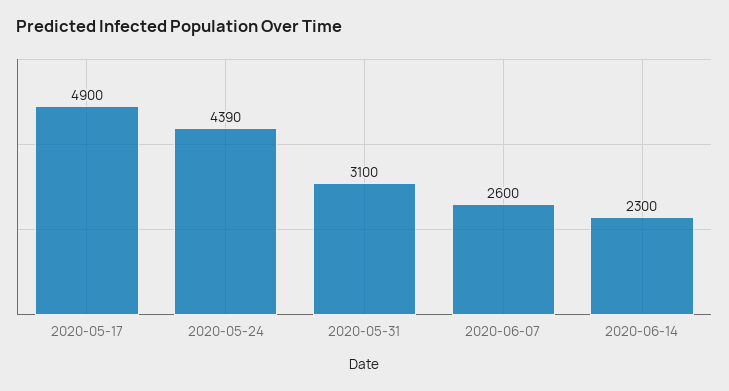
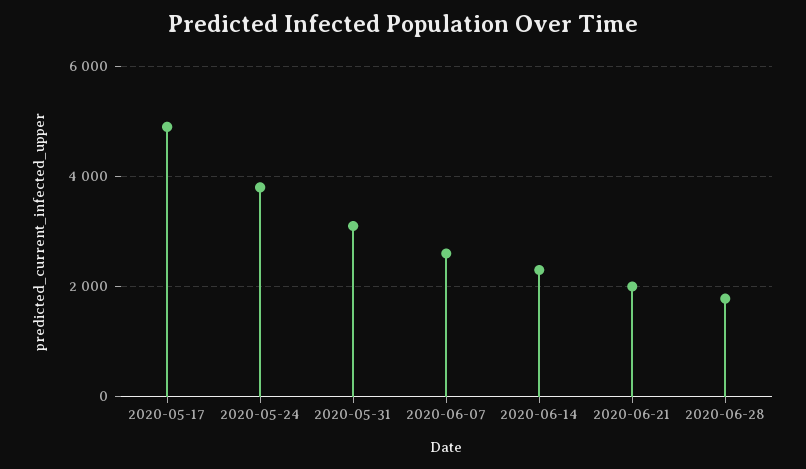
2020-05-24: 4390 -> 3800
2020-06-21: none -> 2000
2020-06-28: none -> 1800

